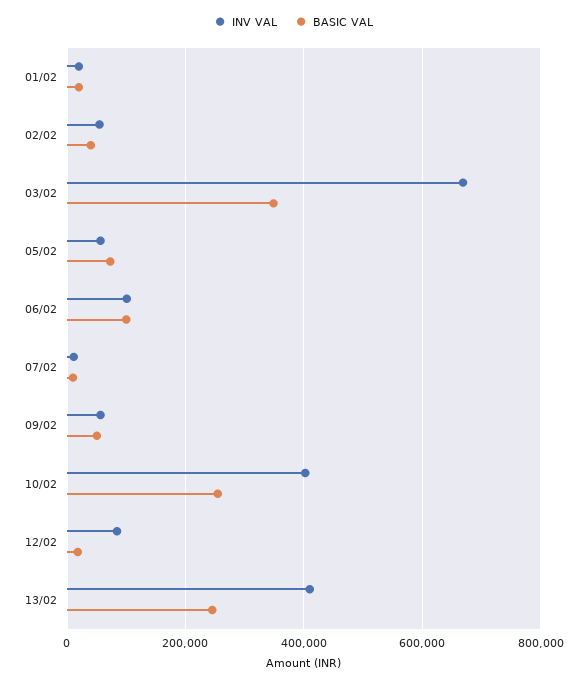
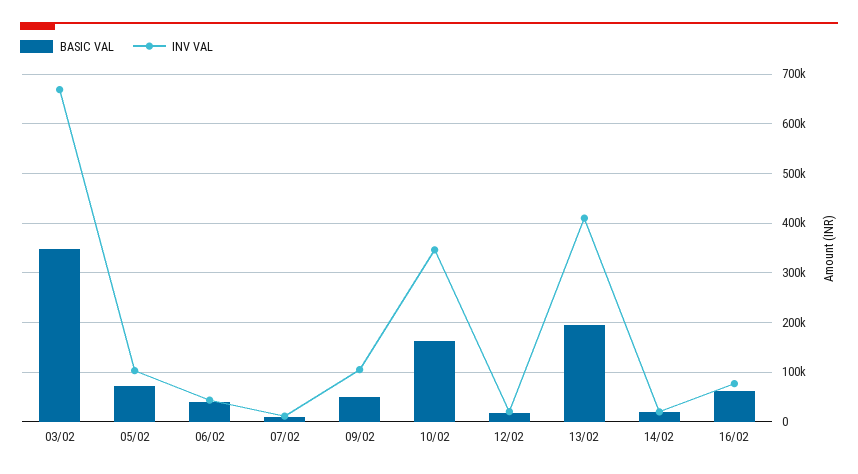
INV VAL, 01/02: 20000 -> none
BASIC VAL, 01/02: 20000 -> none
INV VAL, 02/02: 60000 -> none
BASIC VAL, 02/02: 40000 -> none
INV VAL, 05/02: 60000 -> 100000
INV VAL, 06/02: 100000 -> 40000
BASIC VAL, 06/02: 100000 -> 40000
INV VAL, 09/02: 60000 -> 100000
INV VAL, 10/02: 400000 -> 340000
BASIC VAL, 10/02: 260000 -> 160000
INV VAL, 12/02: 80000 -> 20000
BASIC VAL, 13/02: 240000 -> 200000
BASIC VAL, 14/02: none -> 20000
INV VAL, 14/02: none -> 20000
BASIC VAL, 16/02: none -> 60000
INV VAL, 16/02: none -> 80000

